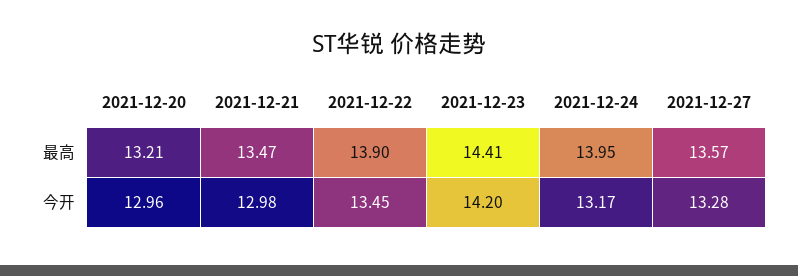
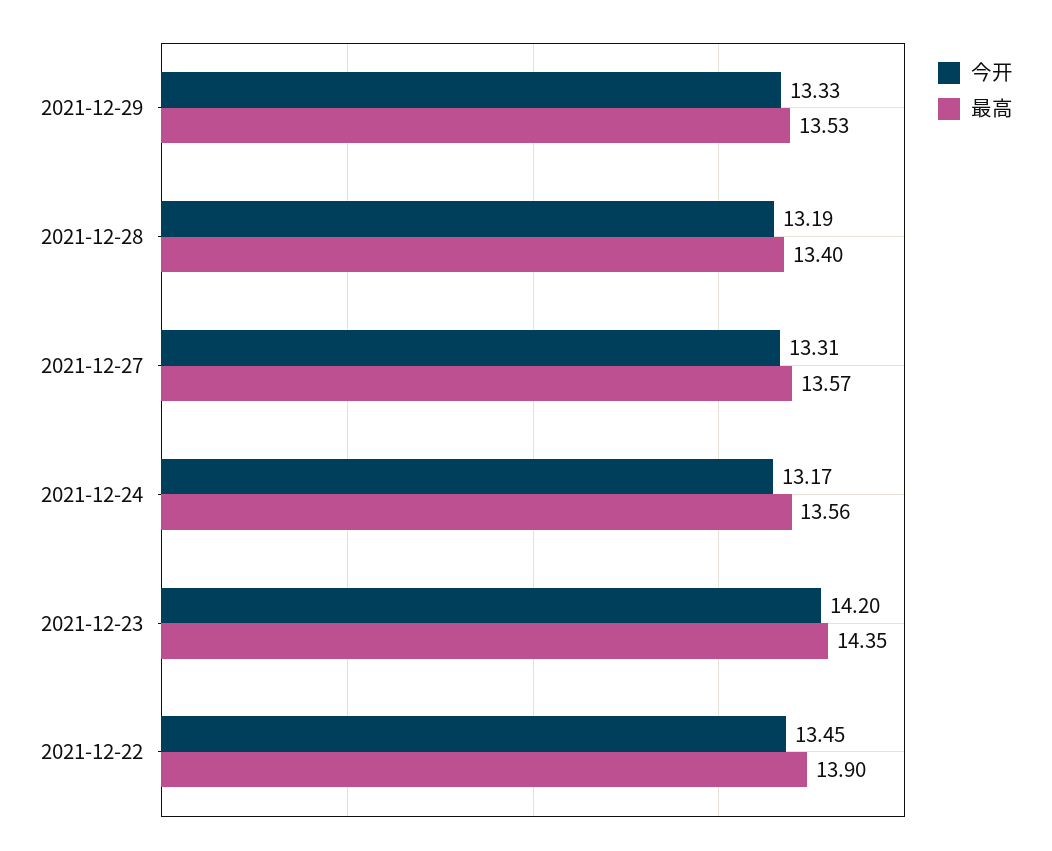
最高, 2021-12-20: 13.21 -> none
最高, 2021-12-21: 13.47 -> none
最高, 2021-12-23: 14.41 -> 14.35
最高, 2021-12-24: 13.95 -> 13.56
今开, 2021-12-20: 12.96 -> none
今开, 2021-12-21: 12.98 -> none
今开, 2021-12-27: 13.28 -> 13.31
今开, 2021-12-29: none -> 13.33
最高, 2021-12-29: none -> 13.53
今开, 2021-12-28: none -> 13.19
最高, 2021-12-28: none -> 13.4

